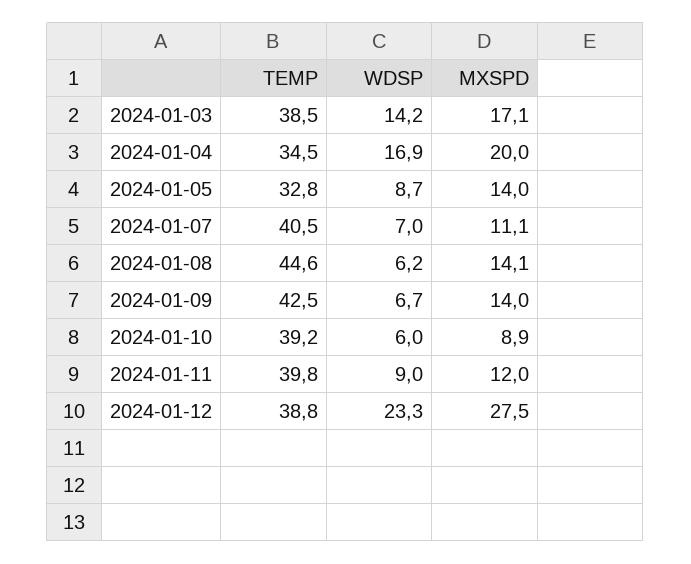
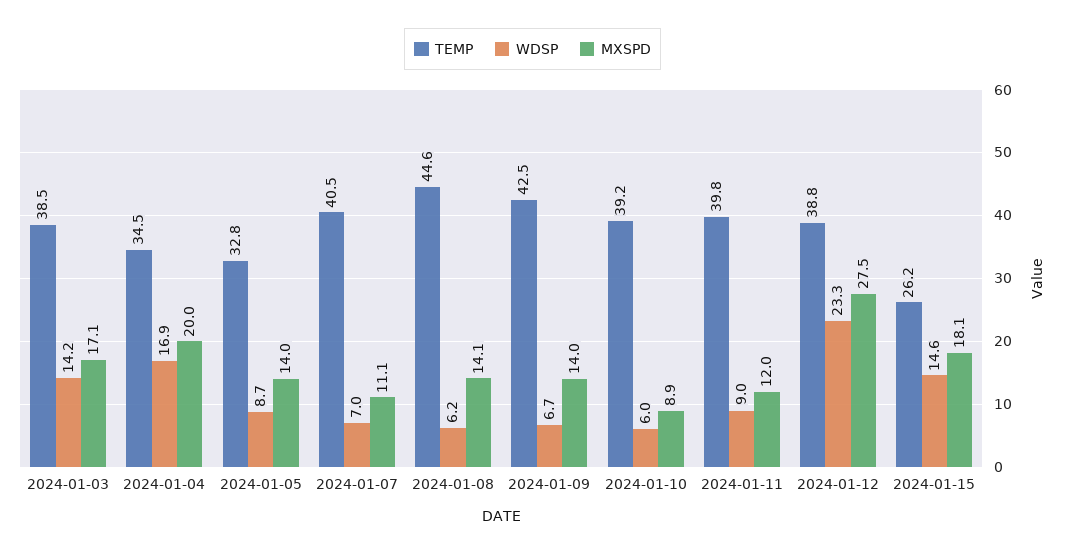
TEMP, 2024-01-15: none -> 26.2
WDSP, 2024-01-15: none -> 14.6
MXSPD, 2024-01-15: none -> 18.1

